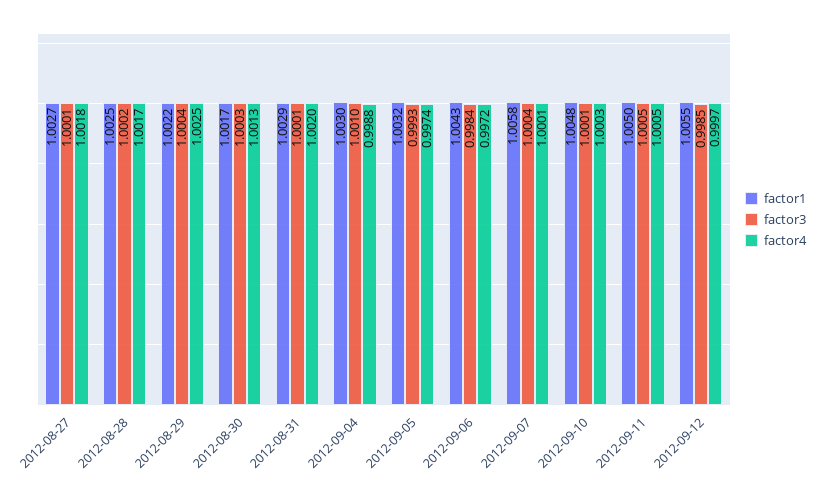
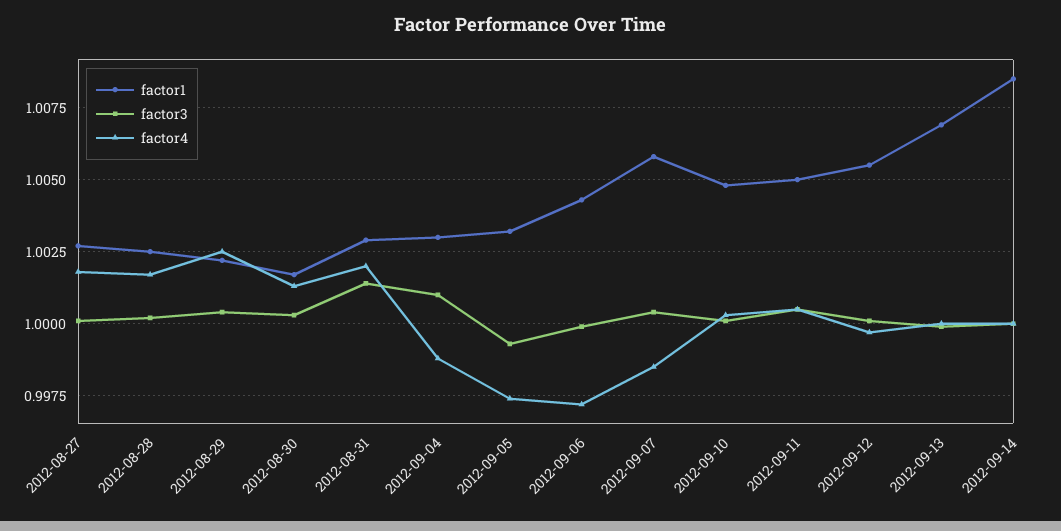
factor3, 2012-08-31: 1.0001 -> 1.0015
factor3, 2012-09-06: 0.9984 -> 1
factor4, 2012-09-07: 1.0001 -> 0.9985
factor3, 2012-09-12: 0.9985 -> 1
factor1, 2012-09-13: none -> 1.007
factor3, 2012-09-13: none -> 1
factor4, 2012-09-13: none -> 1
factor1, 2012-09-14: none -> 1.0085
factor3, 2012-09-14: none -> 1
factor4, 2012-09-14: none -> 1

